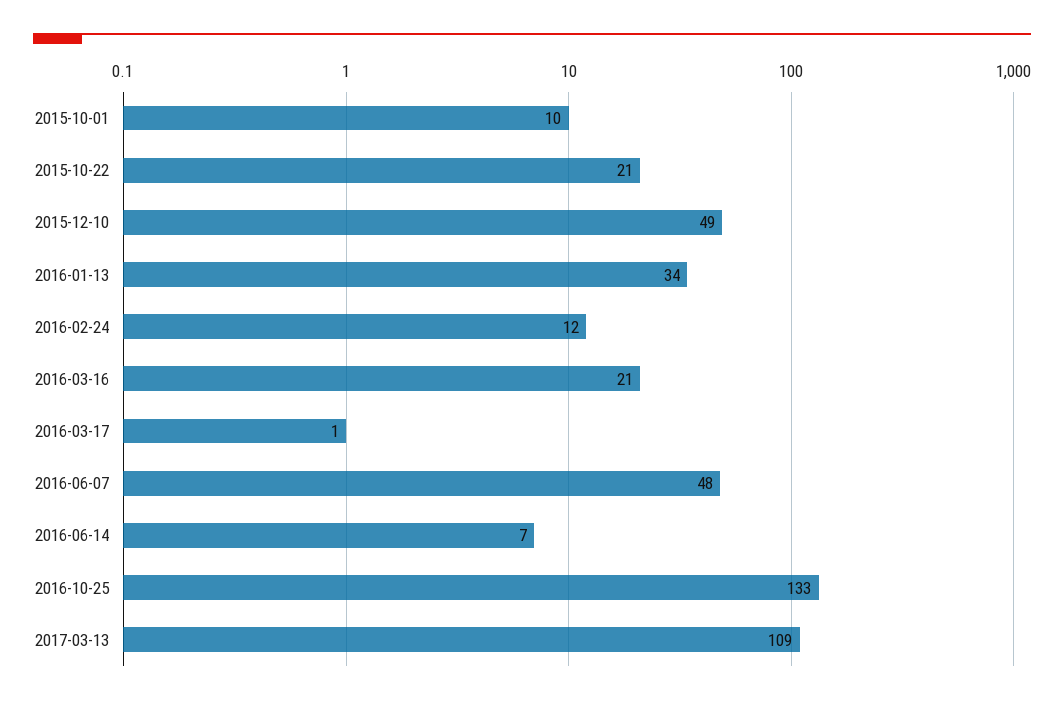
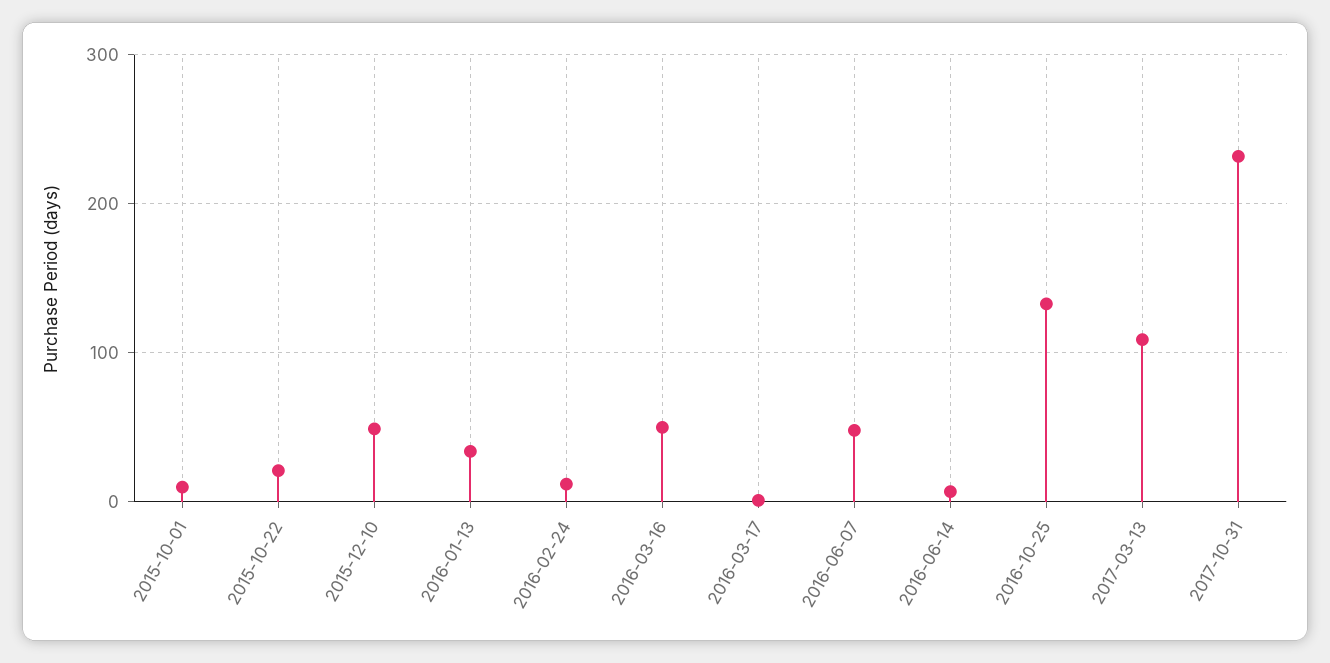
2016-03-16: 21 -> 50
2017-10-31: none -> 230

